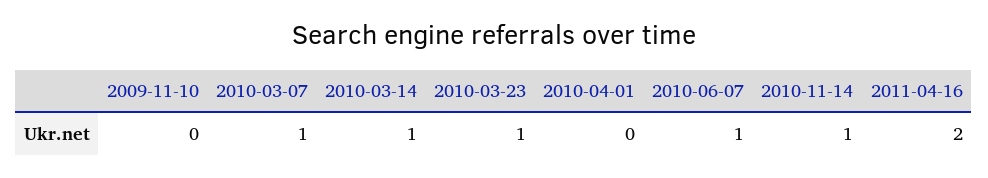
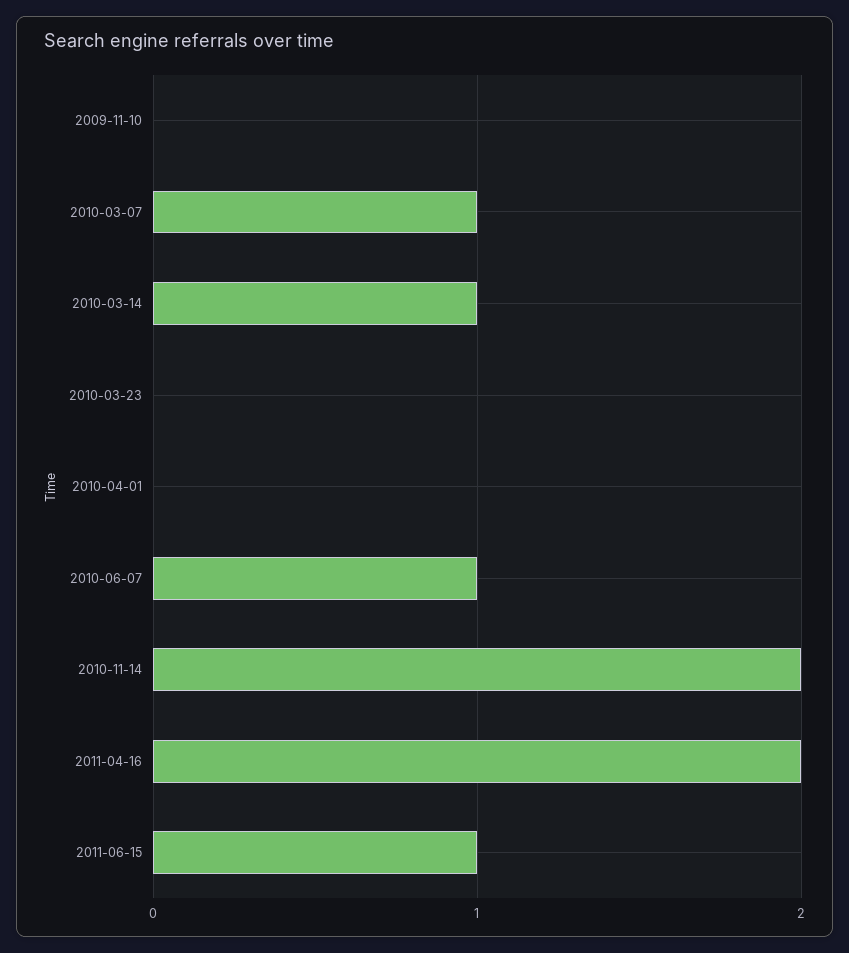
2010-03-23: 1 -> 0
2010-11-14: 1 -> 2
2011-06-15: none -> 1

